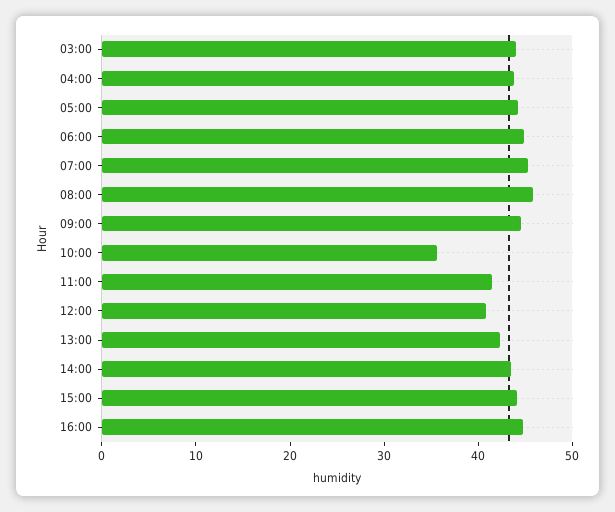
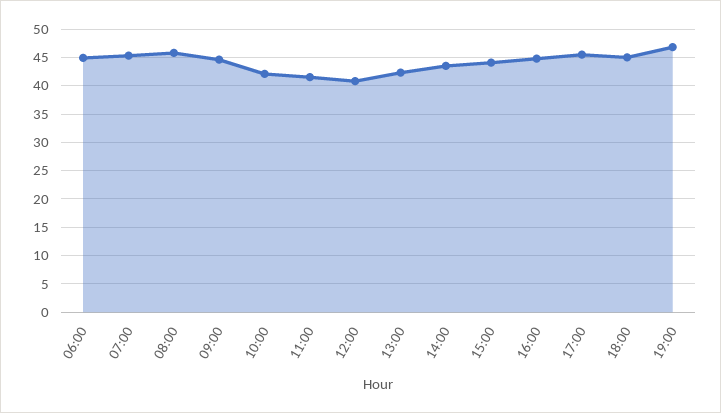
03:00: 44 -> none
04:00: 44 -> none
05:00: 44 -> none
10:00: 36 -> 42.5
17:00: none -> 45
18:00: none -> 45
19:00: none -> 47.5

